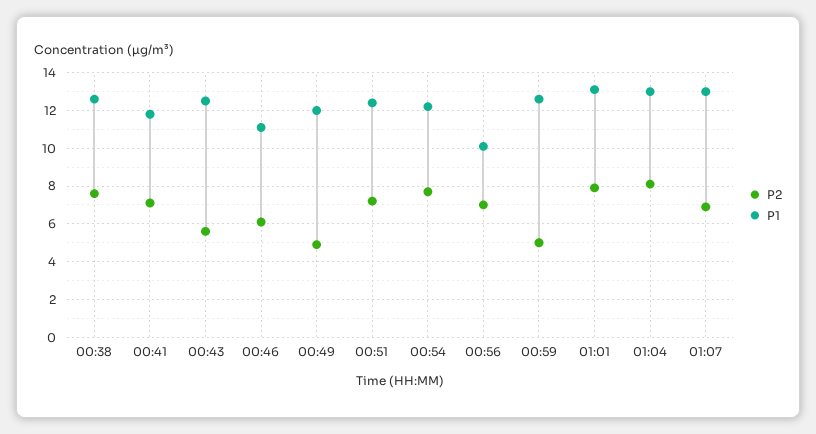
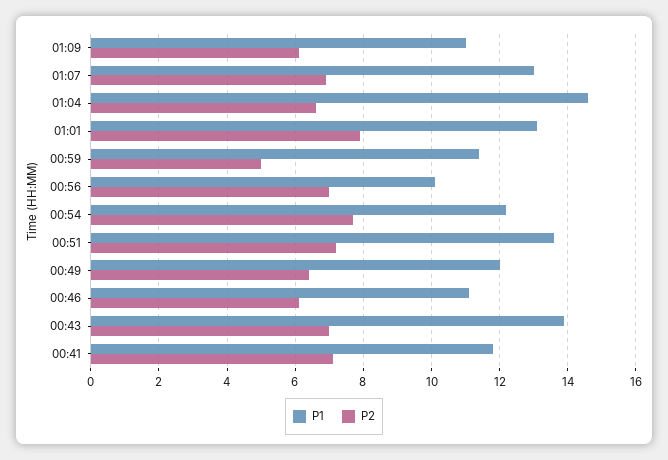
P2, 00:38: 7.5 -> none
P1, 00:38: 12.5 -> none
P2, 00:43: 5.5 -> 7
P1, 00:43: 12.5 -> 14
P2, 00:49: 5 -> 6.5
P1, 00:51: 12.5 -> 13.5
P1, 00:59: 12.5 -> 11.5
P2, 01:04: 8 -> 6.5
P1, 01:04: 13 -> 14.5
P1, 01:09: none -> 11
P2, 01:09: none -> 6

